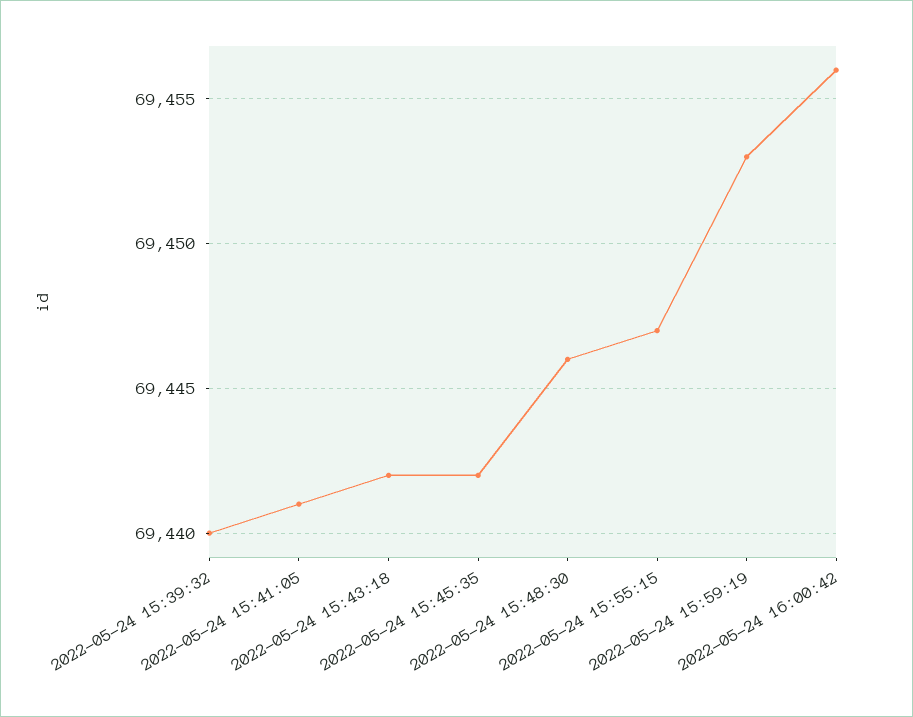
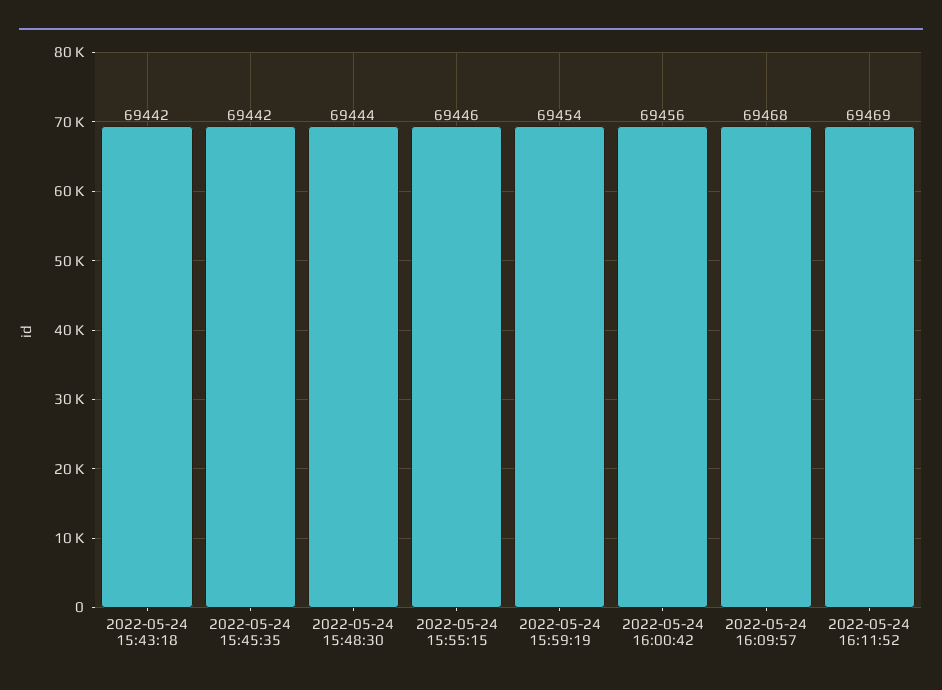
2022-05-24 15:39:32: 69440 -> none
2022-05-24 15:41:05: 69441 -> none
2022-05-24 15:48:30: 69446 -> 69444
2022-05-24 15:55:15: 69447 -> 69446
2022-05-24 15:59:19: 69453 -> 69454
2022-05-24 16:09:57: none -> 69468
2022-05-24 16:11:52: none -> 69469

